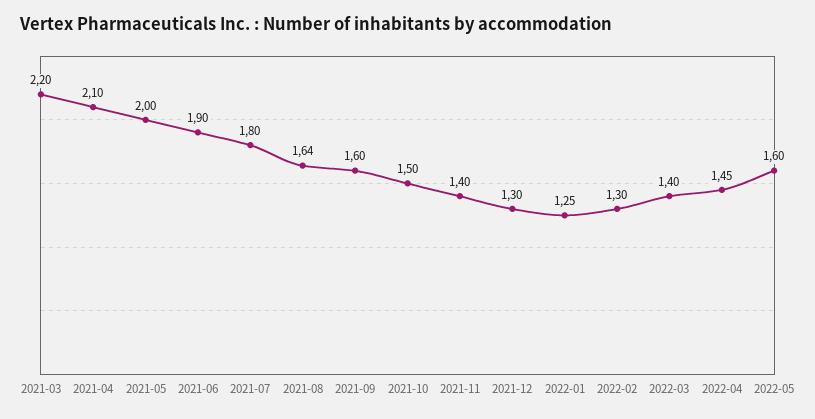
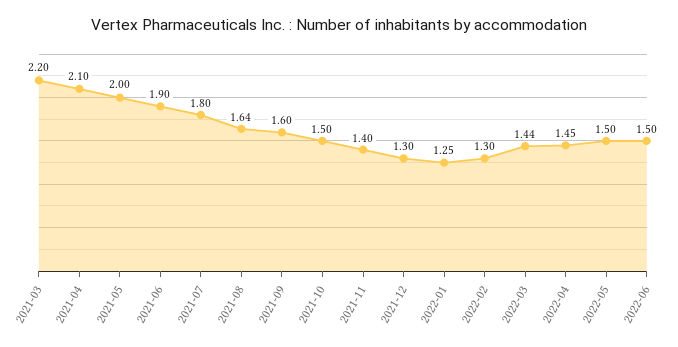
2022-03: 1.4 -> 1.44
2022-05: 1.6 -> 1.5
2022-06: none -> 1.5

